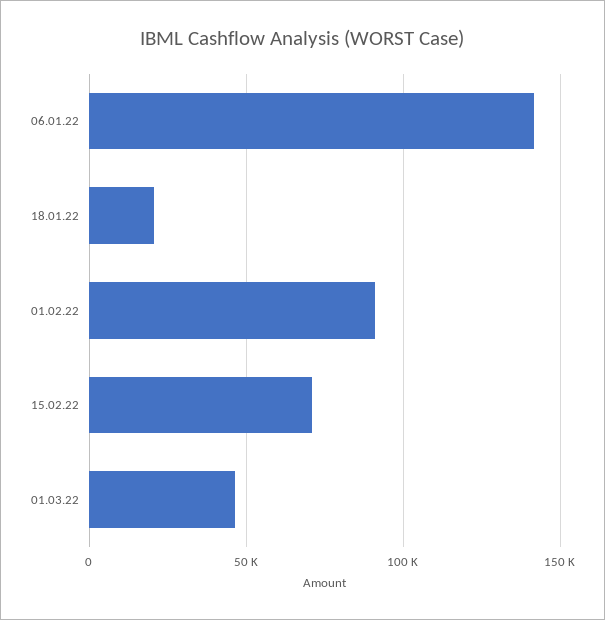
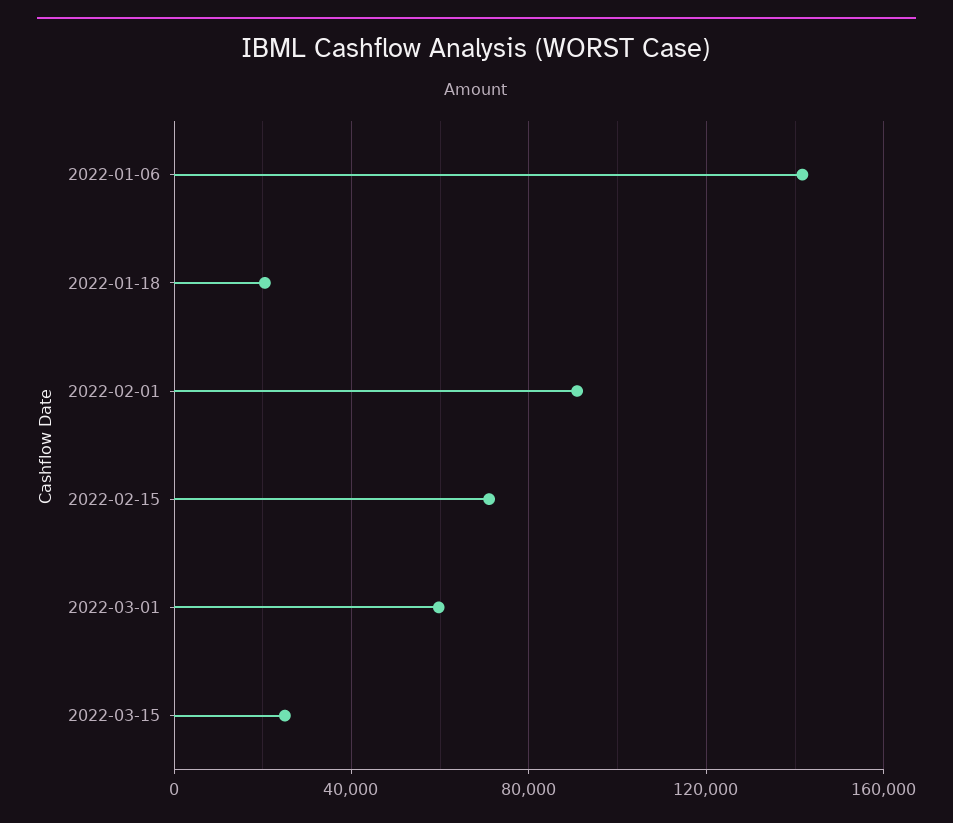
01.03.22: 45000 -> 60000
2022-03-15: none -> 25000

